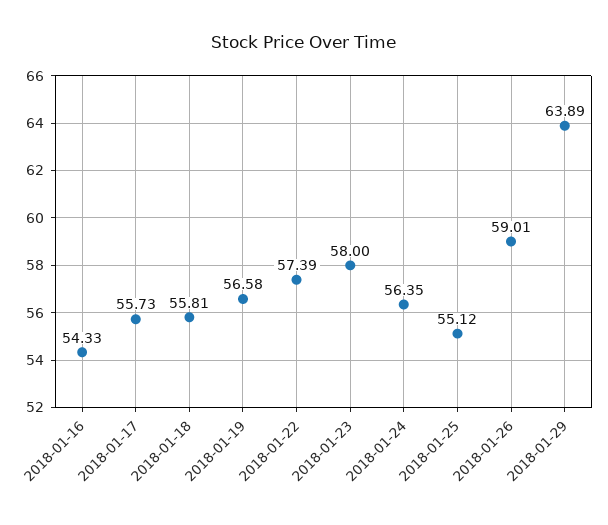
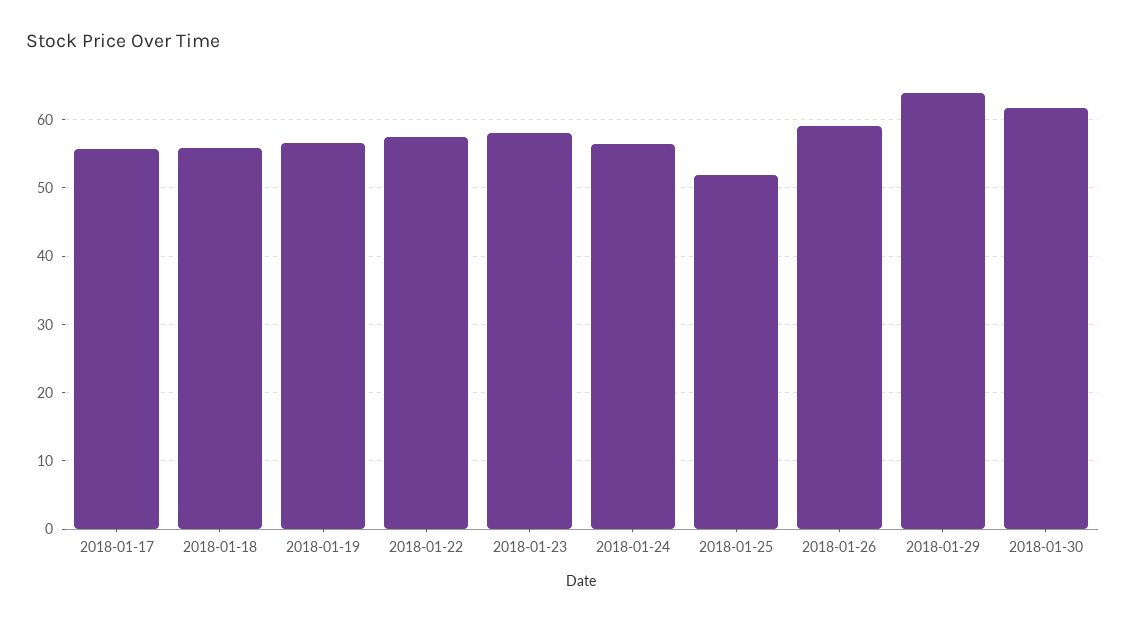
2018-01-16: 54.33 -> none
2018-01-25: 55.12 -> 52
2018-01-30: none -> 62

